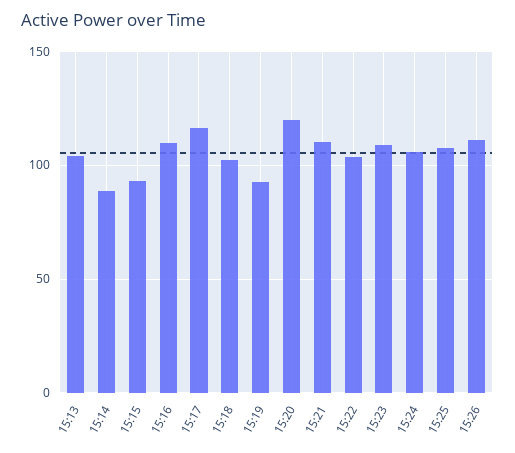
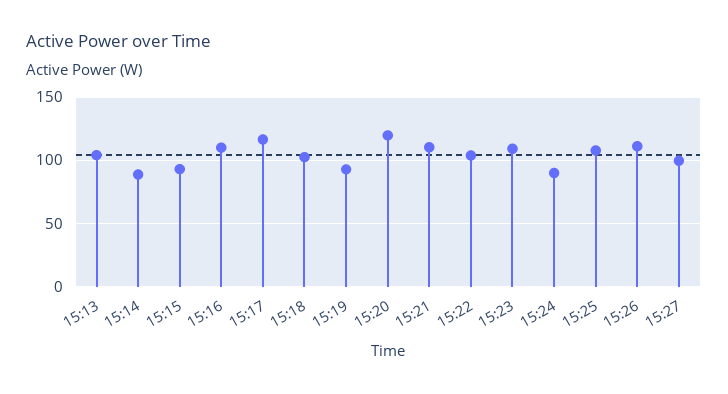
15:24: 105 -> 90
15:27: none -> 100

